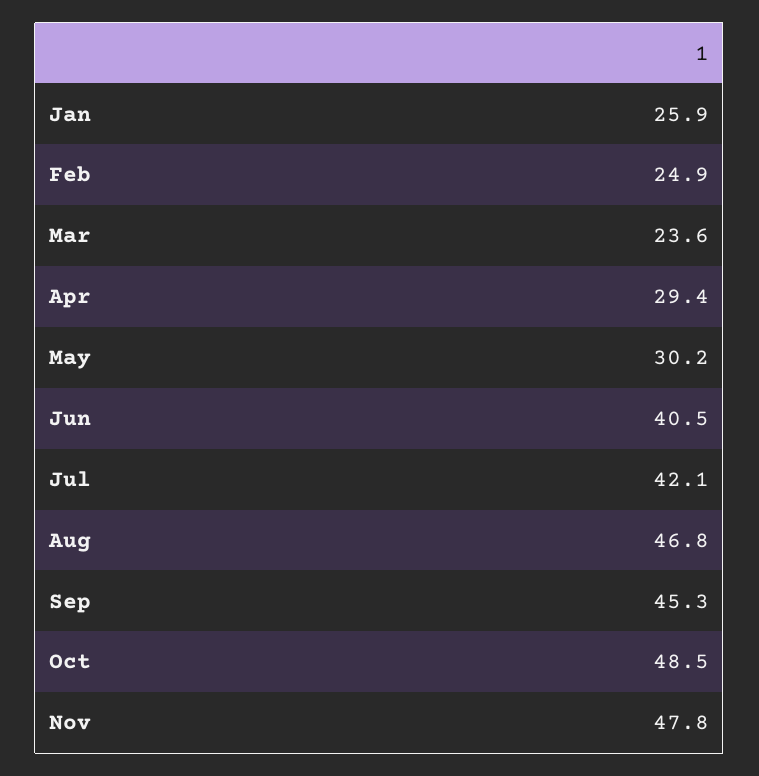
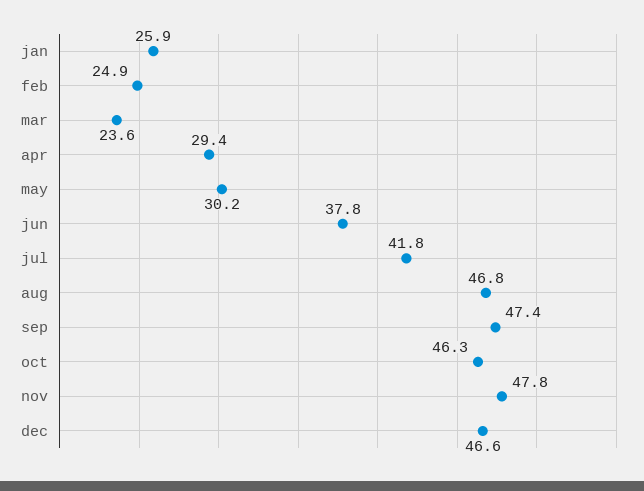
Jun: 40.5 -> 37.8
Jul: 42.1 -> 41.8
Sep: 45.3 -> 47.4
Oct: 48.5 -> 46.3
dec: none -> 46.6

